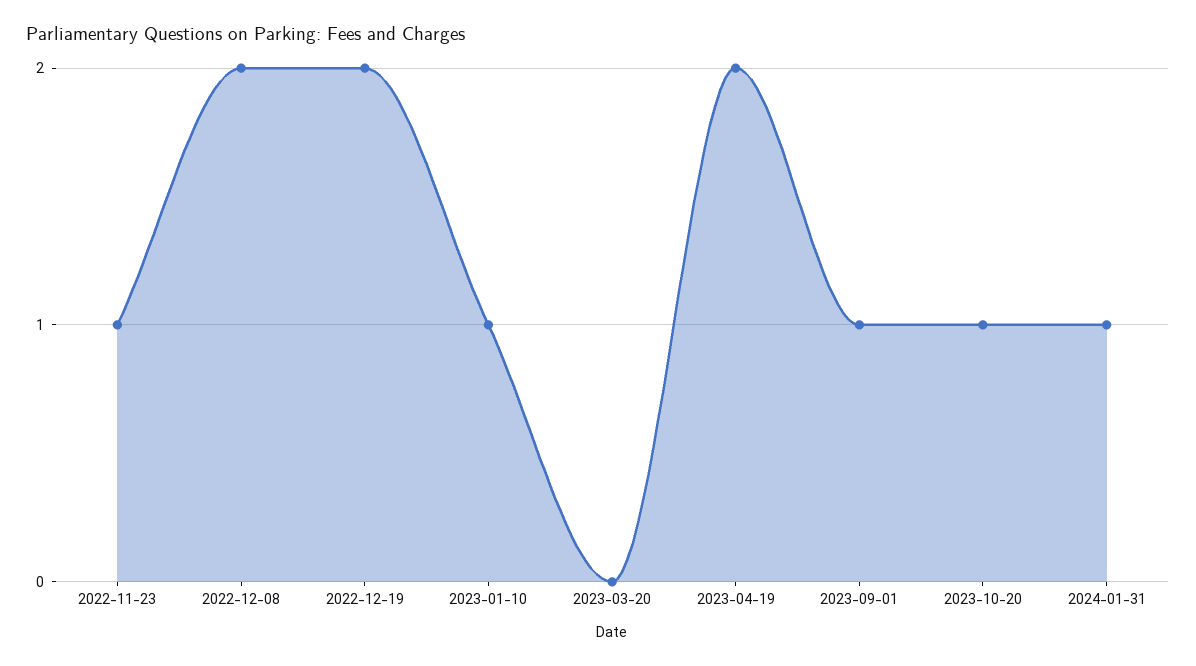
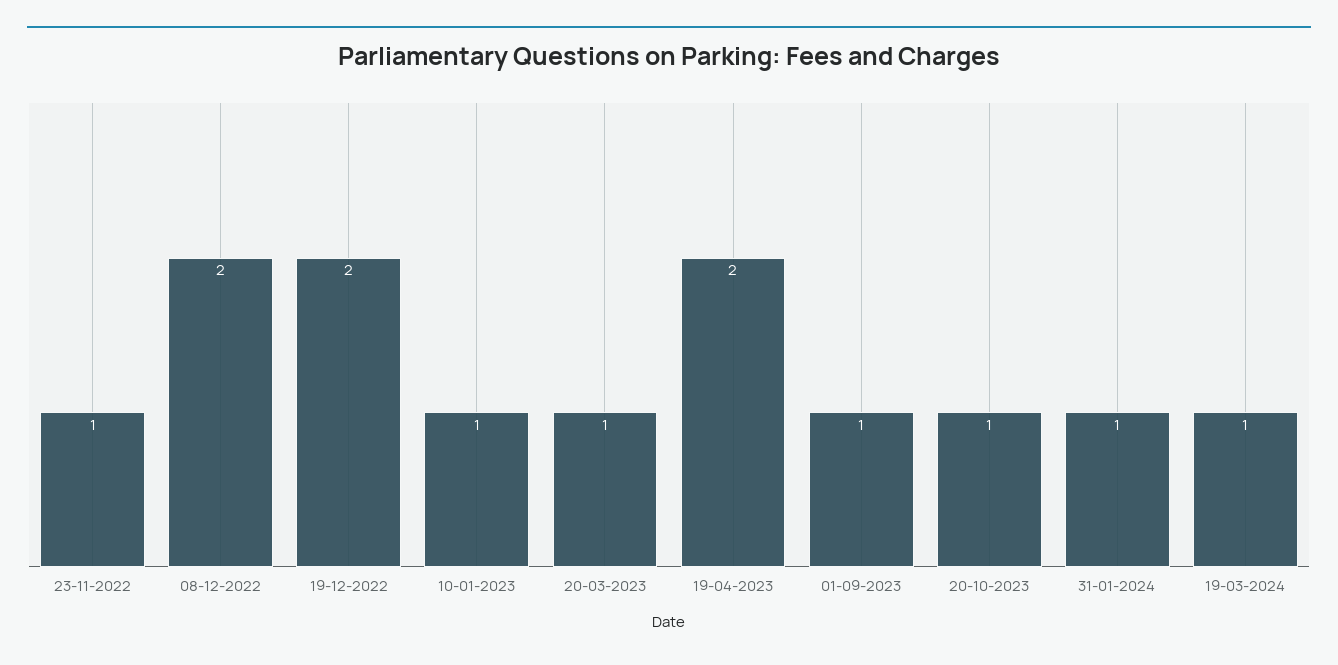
2023-03-20: 0 -> 1
19-03-2024: none -> 1

